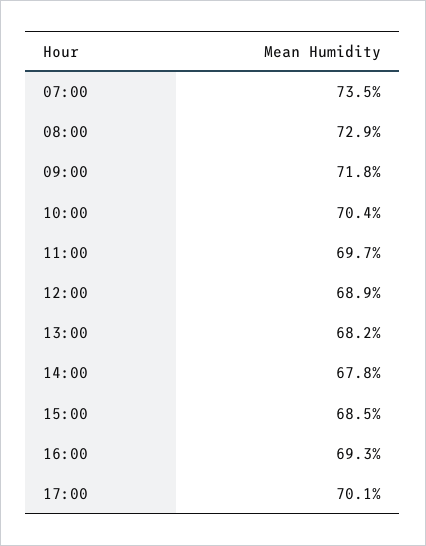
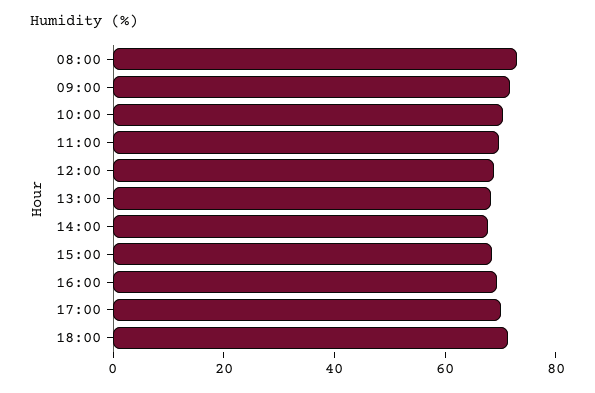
07:00: 73.5 -> none
18:00: none -> 70

